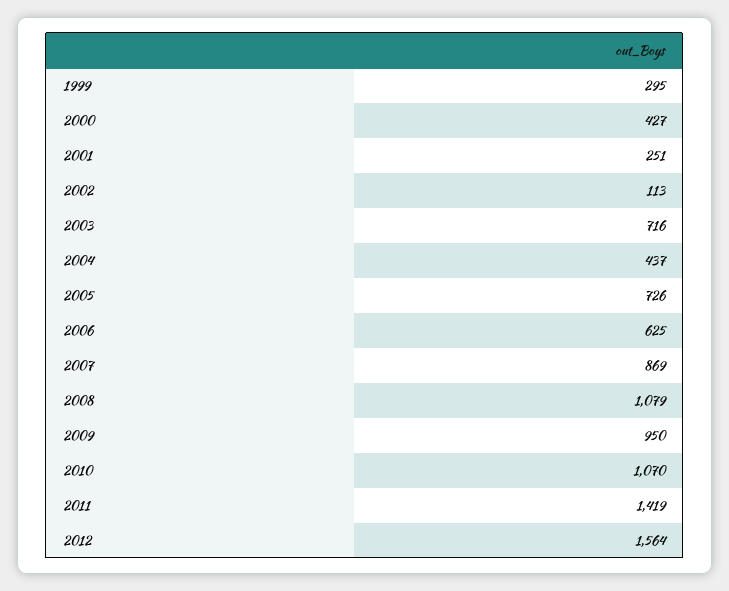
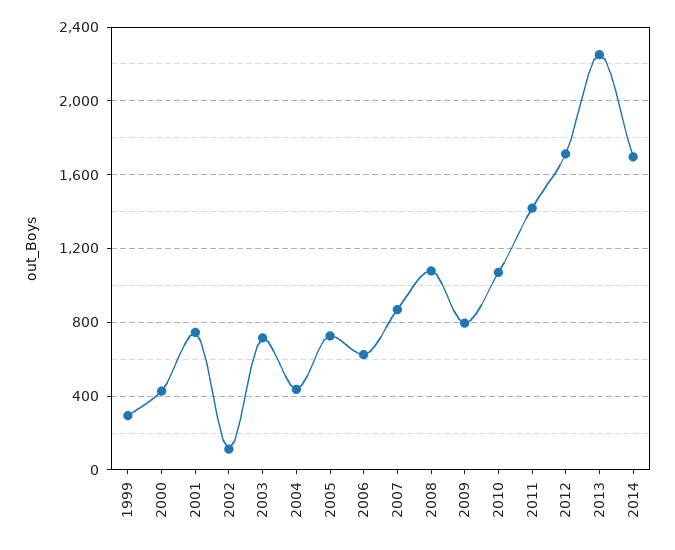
2001: 251 -> 750
2009: 950 -> 800
2012: 1564 -> 1700
2013: none -> 2250
2014: none -> 1700

